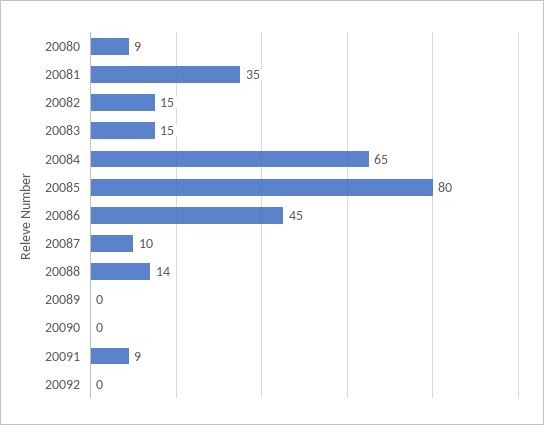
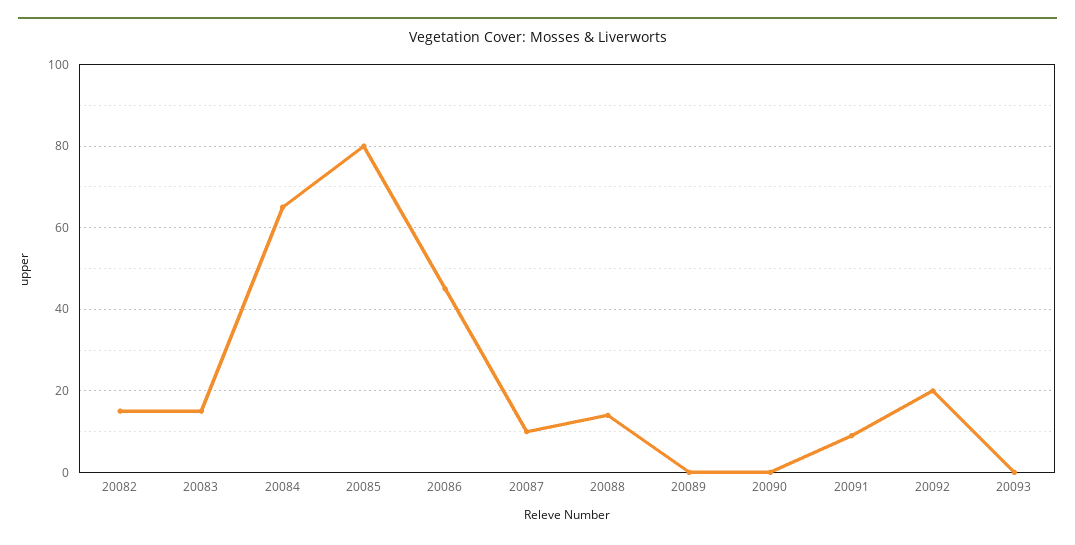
20080: 9 -> none
20081: 35 -> none
20092: 0 -> 20
20093: none -> 0

